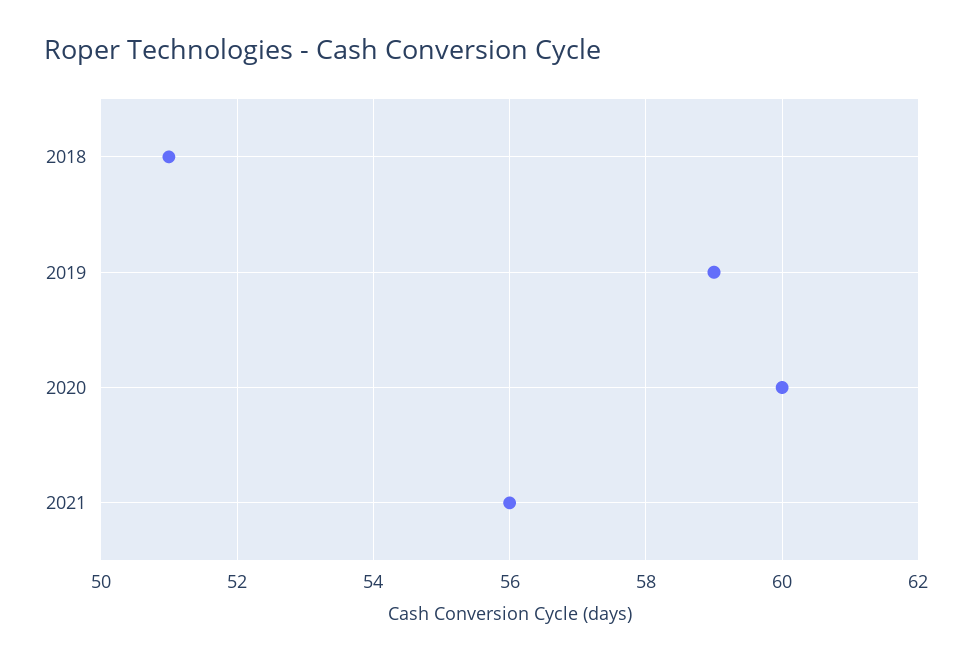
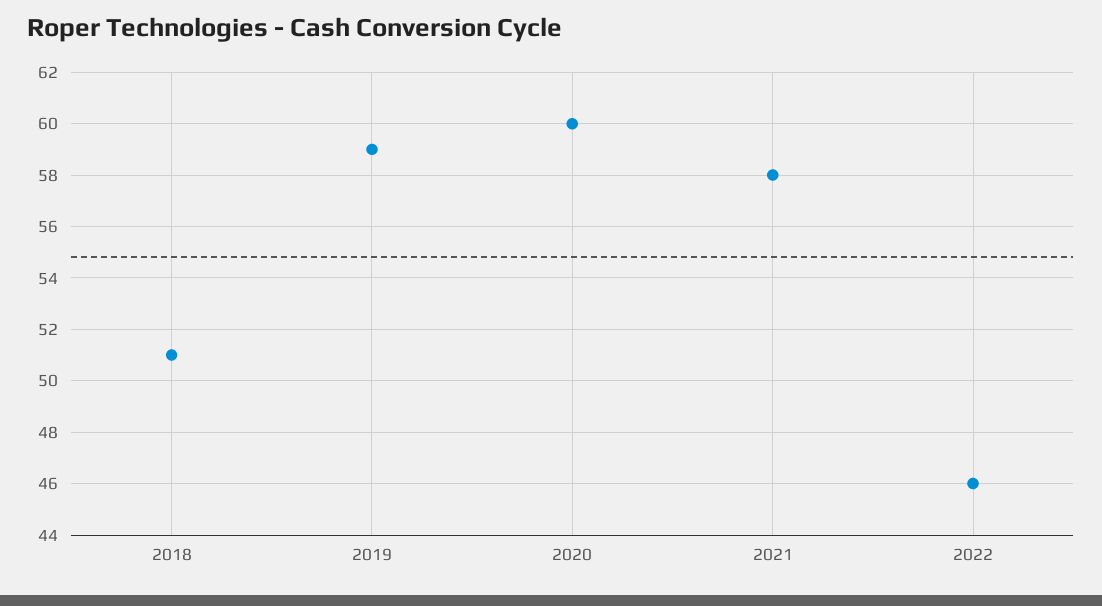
2021: 56 -> 58
2022: none -> 46

